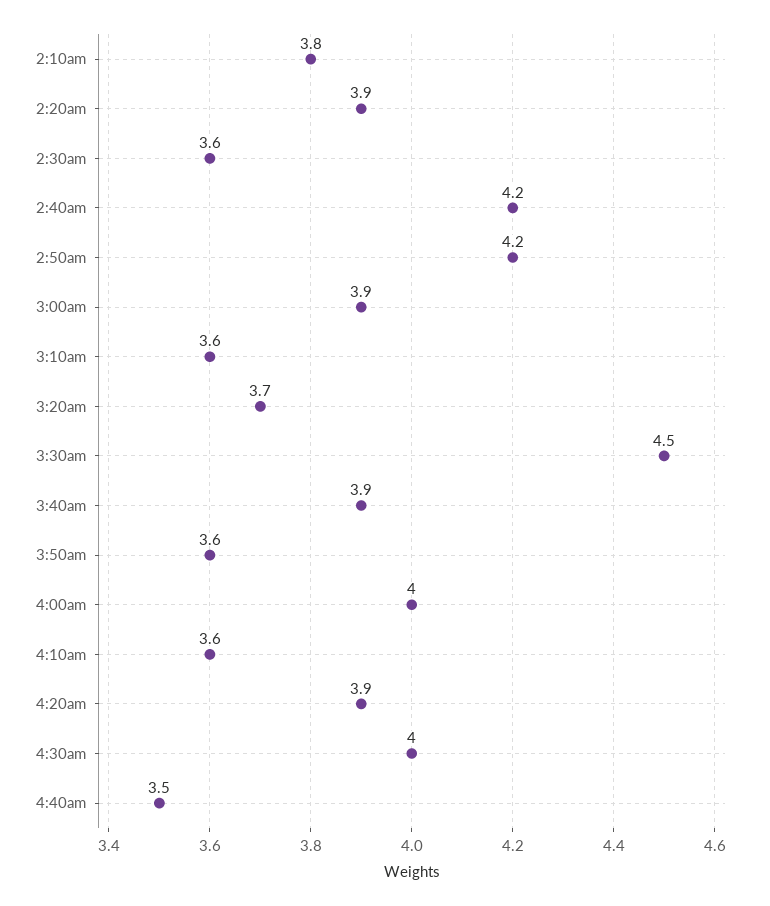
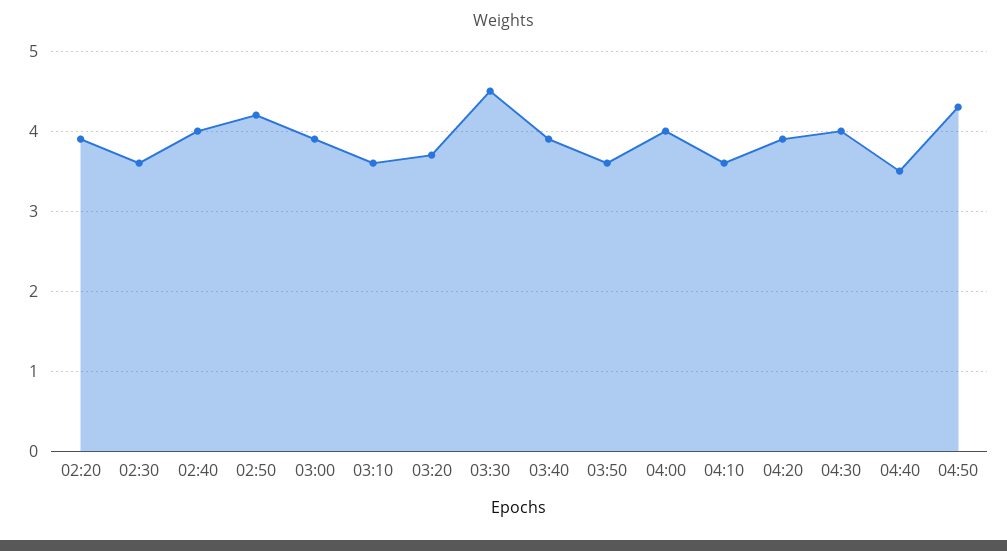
2:10am: 3.8 -> none
2:40am: 4.2 -> 4
04:50: none -> 4.3

